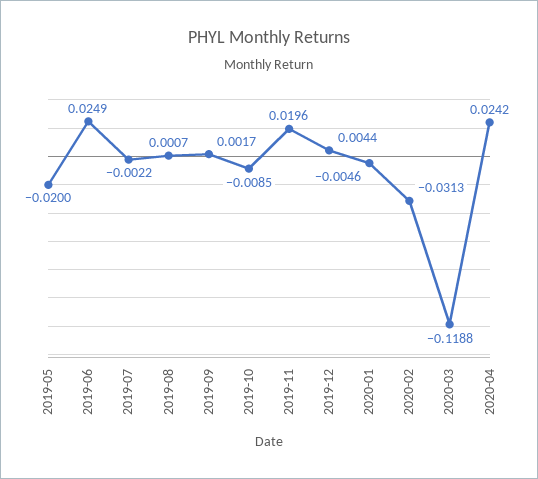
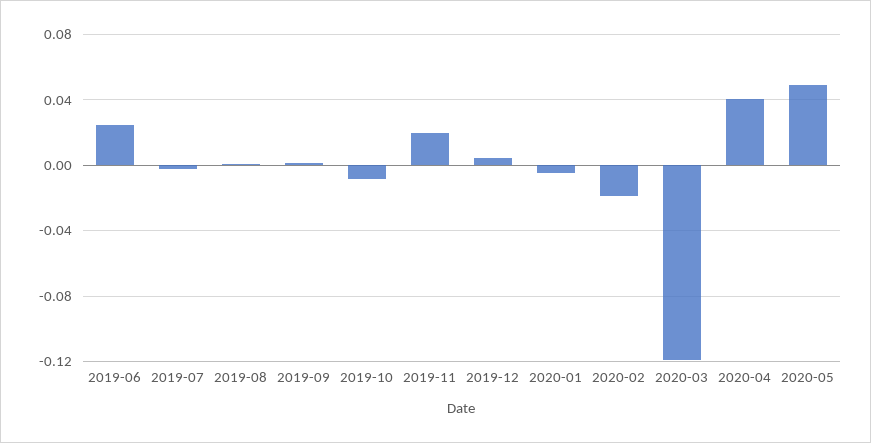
2019-05: -0.02 -> none
2020-02: -0.0313 -> -0.02
2020-04: 0.0242 -> 0.04
2020-05: none -> 0.05

